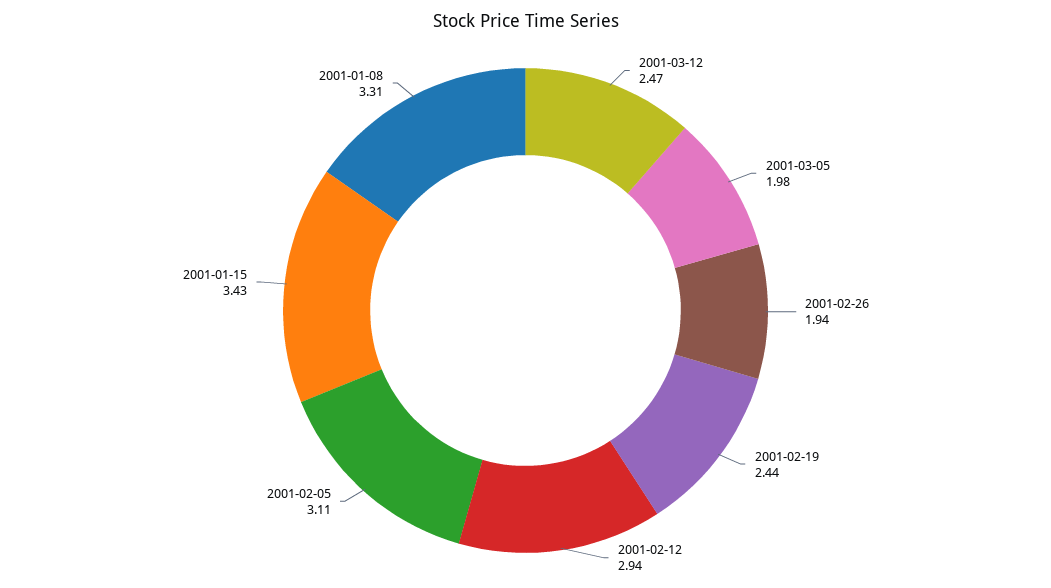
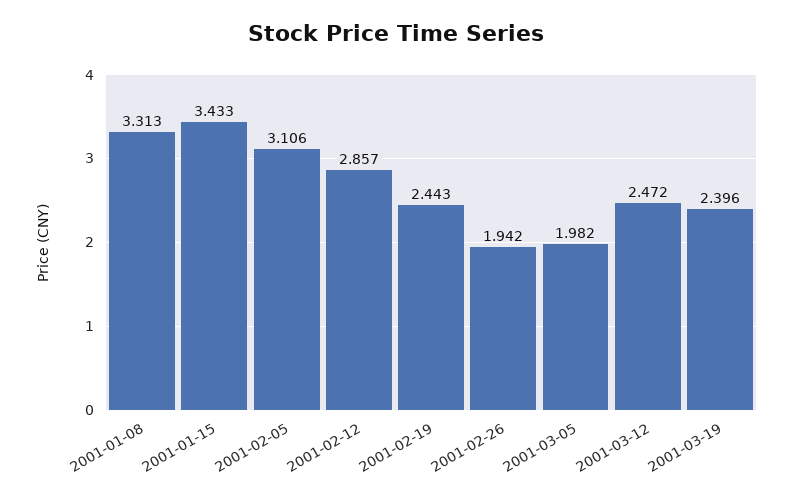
2001-02-12: 2.94 -> 2.857
2001-03-19: none -> 2.396

